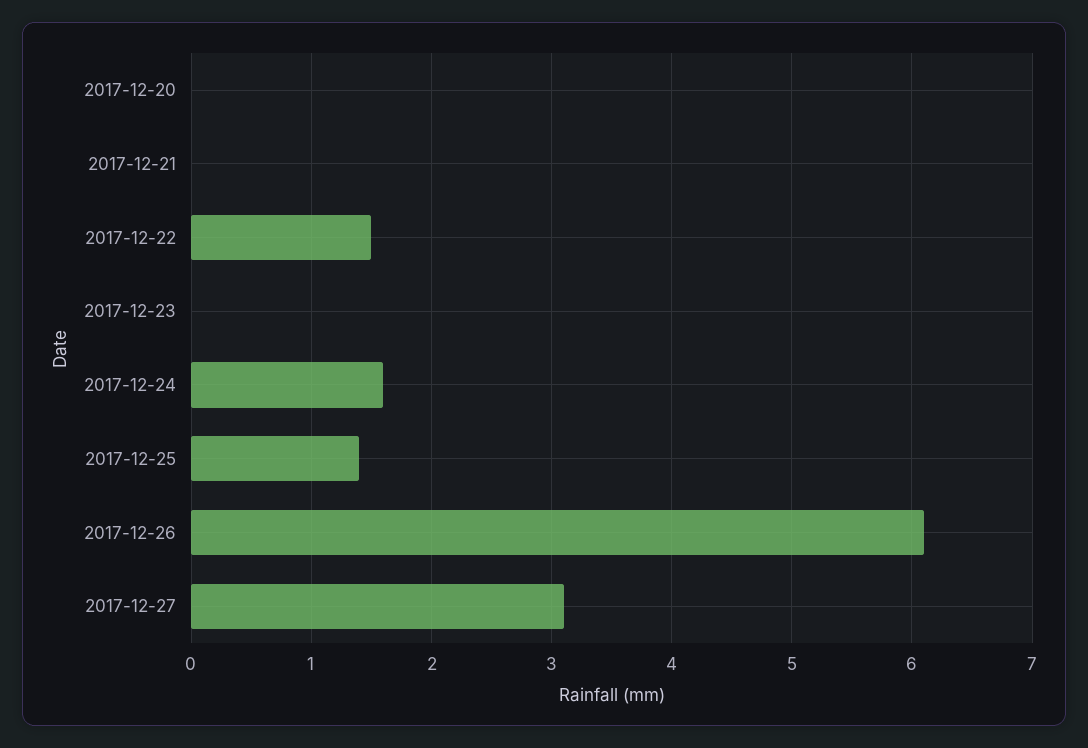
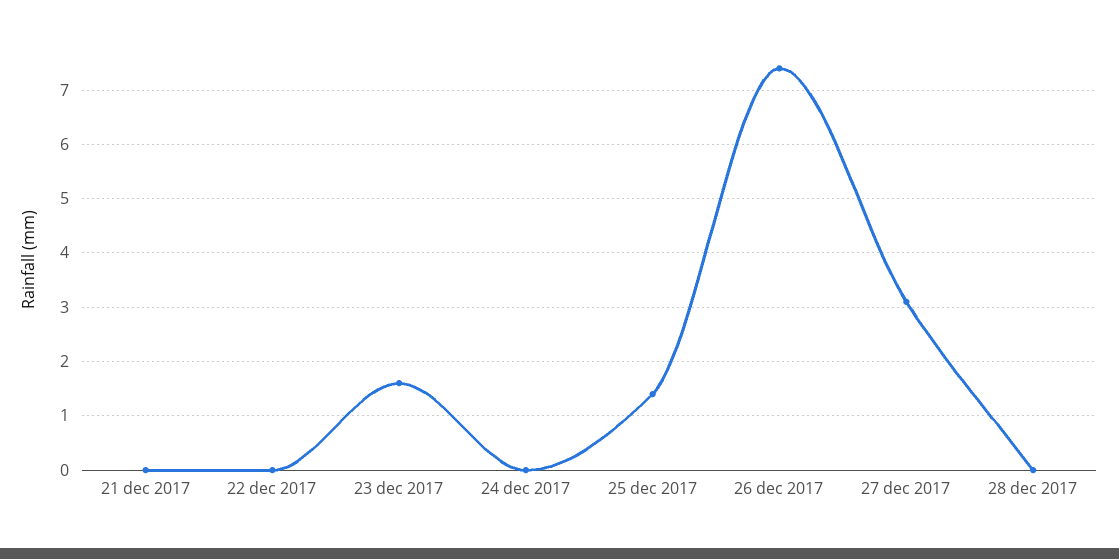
2017-12-20: 0 -> none
2017-12-22: 1.5 -> 0
2017-12-23: 0 -> 1.5
2017-12-24: 1.6 -> 0
2017-12-26: 6.1 -> 7.5
28 dec 2017: none -> 0

